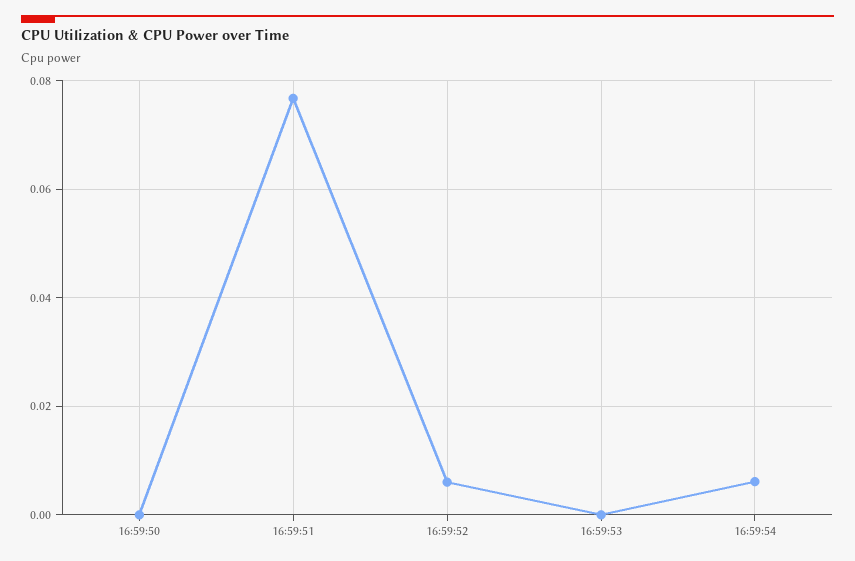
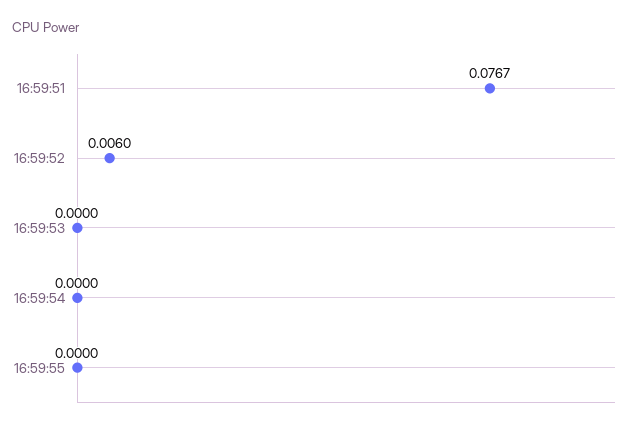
16:59:50: 0 -> none
16:59:54: 0.006 -> 0
16:59:55: none -> 0

